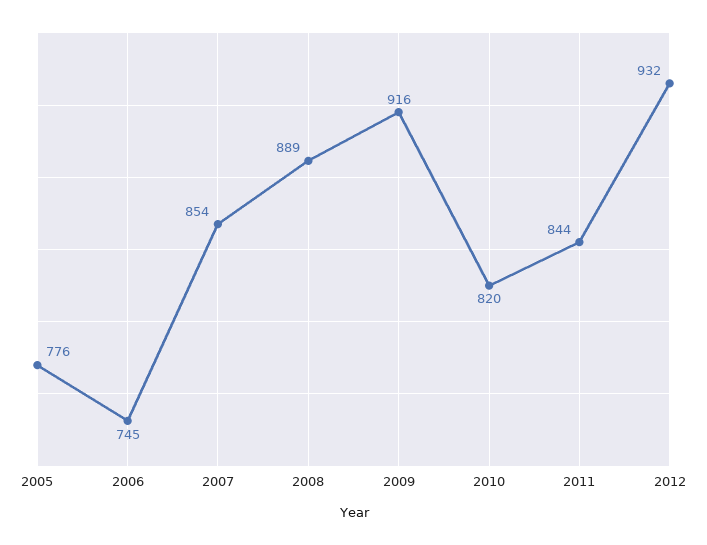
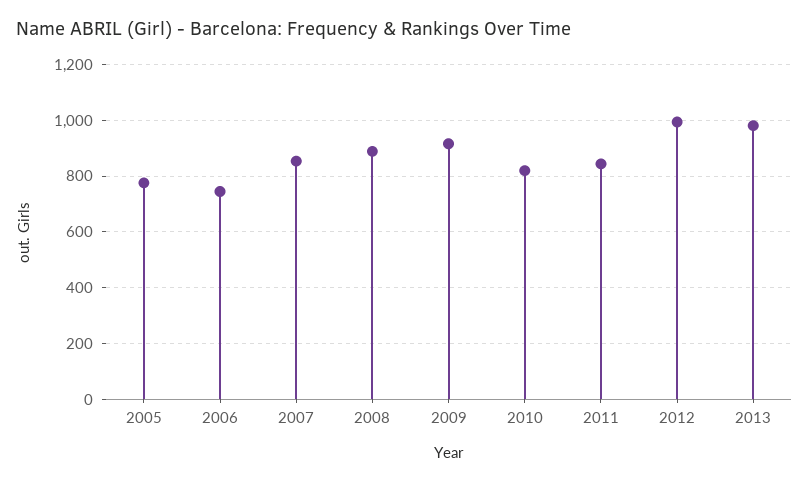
2012: 932 -> 1000
2013: none -> 975

